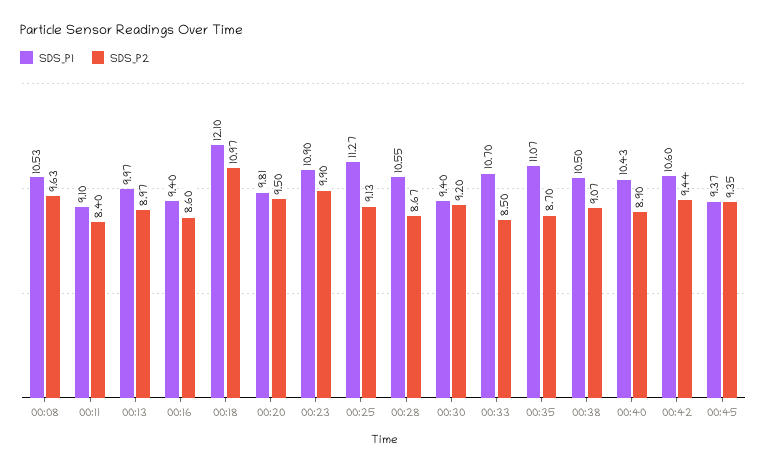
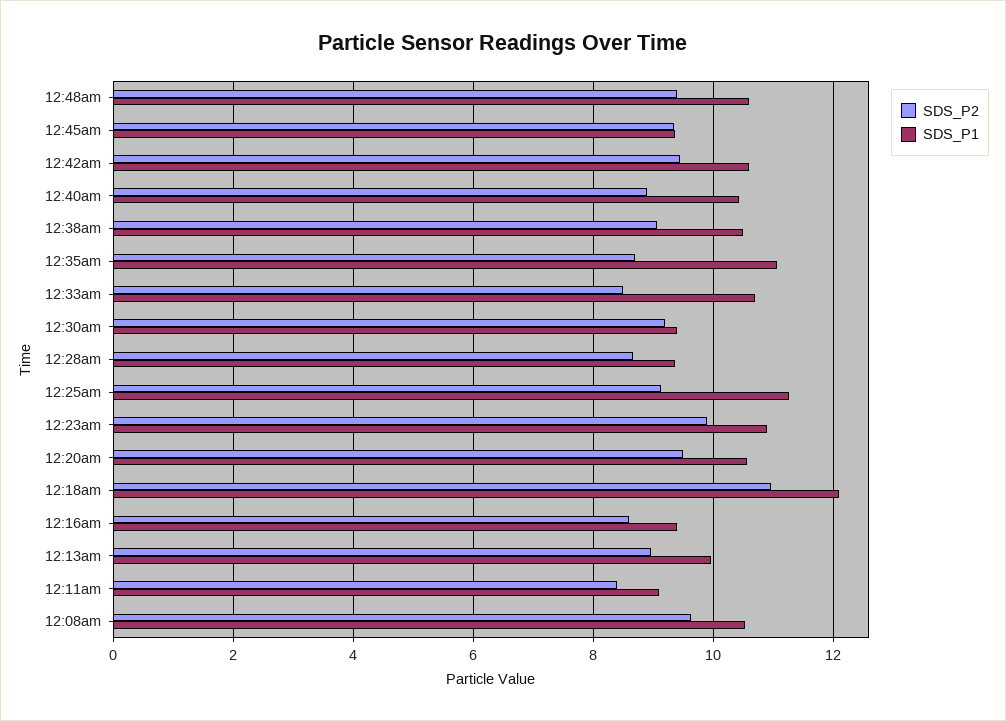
SDS_P1, 00:20: 9.81 -> 10.6
SDS_P1, 00:28: 10.55 -> 9.4
SDS_P2, 12:48am: none -> 9.4
SDS_P1, 12:48am: none -> 10.6

